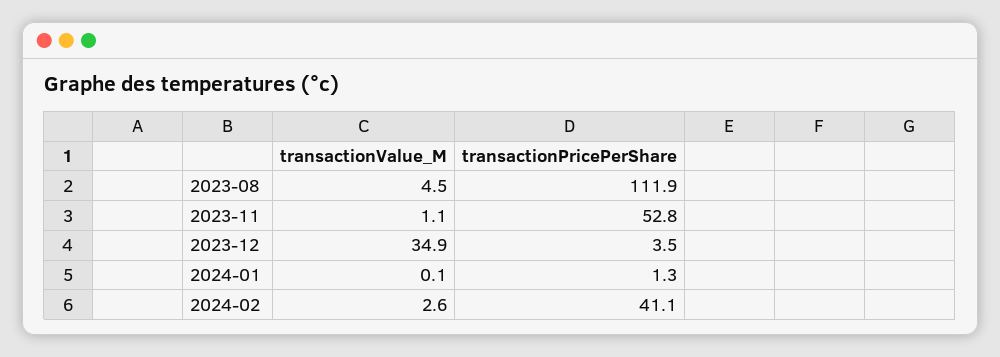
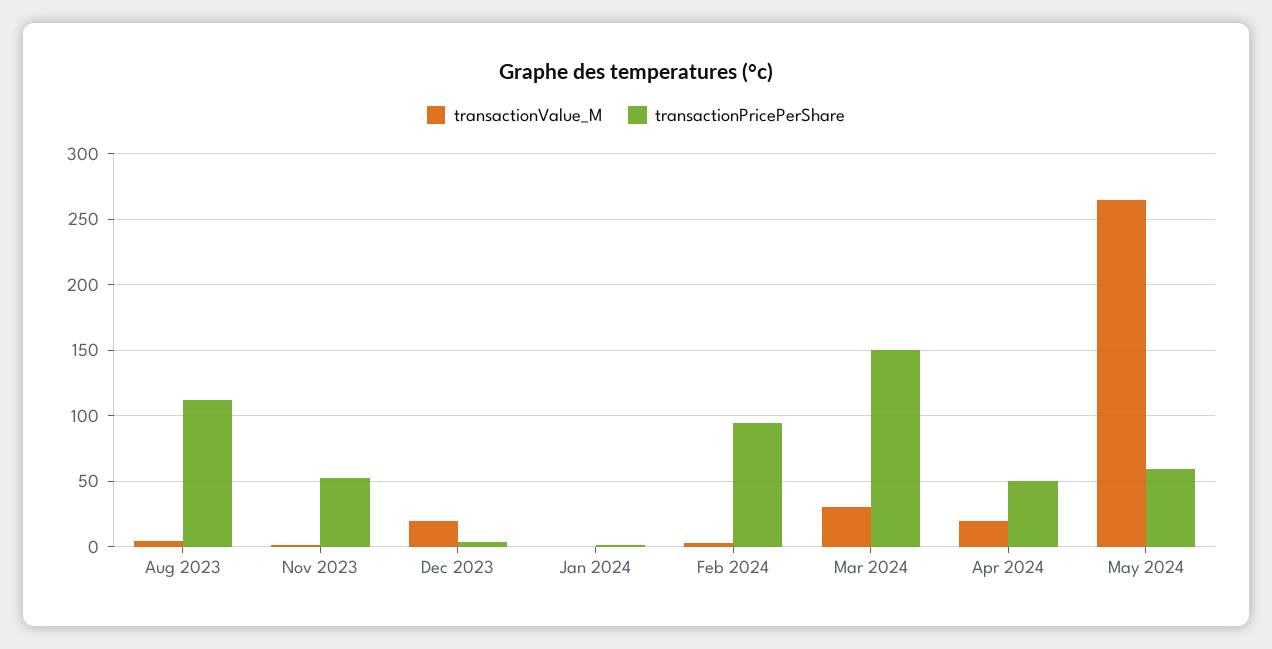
transactionValue_M, 2023-12: 34.9 -> 20
transactionPricePerShare, 2024-02: 41.1 -> 95
transactionValue_M, Mar 2024: none -> 30
transactionPricePerShare, Mar 2024: none -> 150
transactionValue_M, Apr 2024: none -> 20
transactionPricePerShare, Apr 2024: none -> 50
transactionValue_M, May 2024: none -> 265
transactionPricePerShare, May 2024: none -> 60

